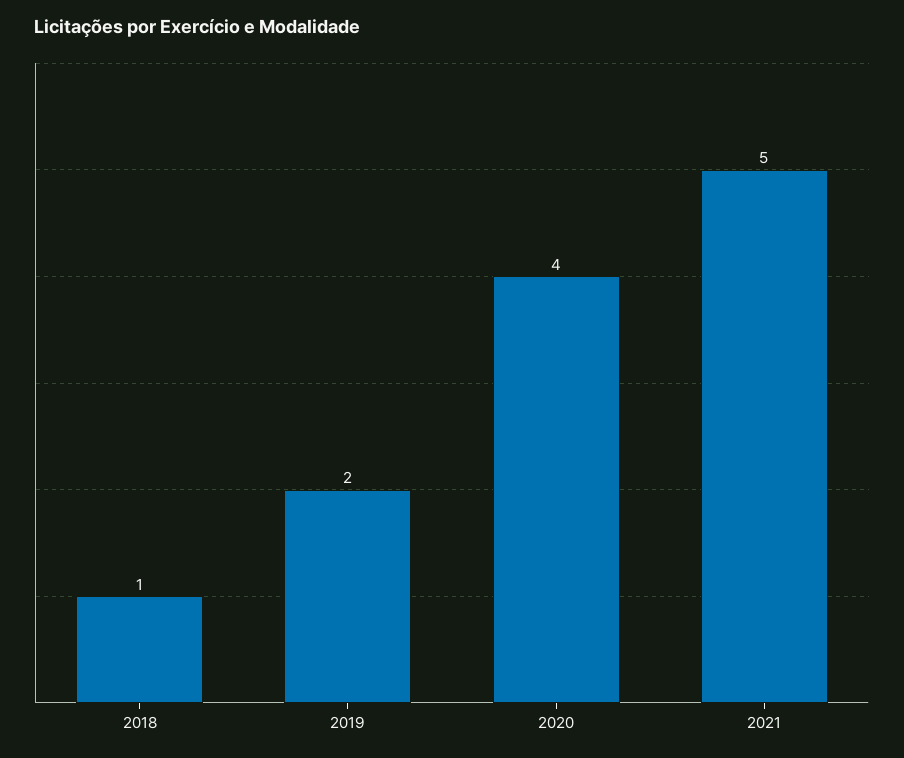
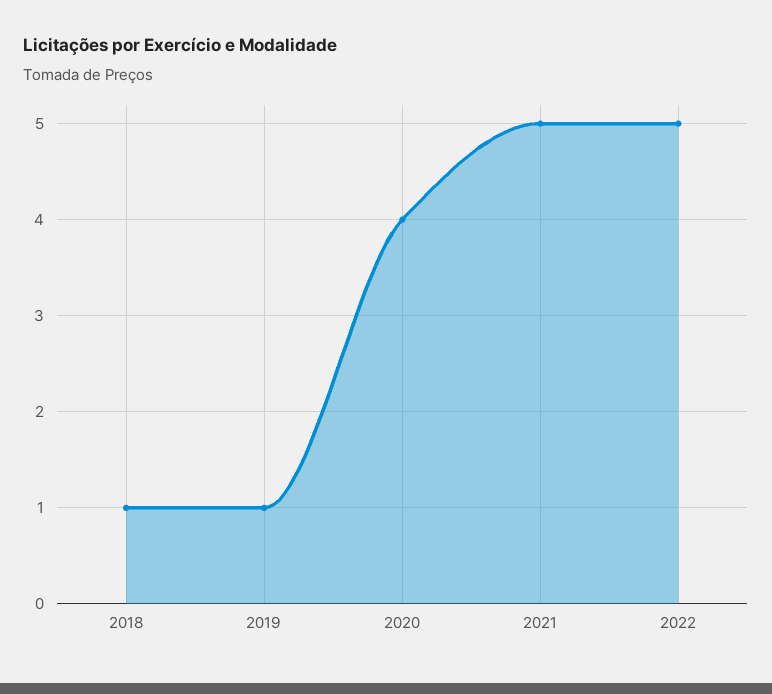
2019: 2 -> 1
2022: none -> 5

